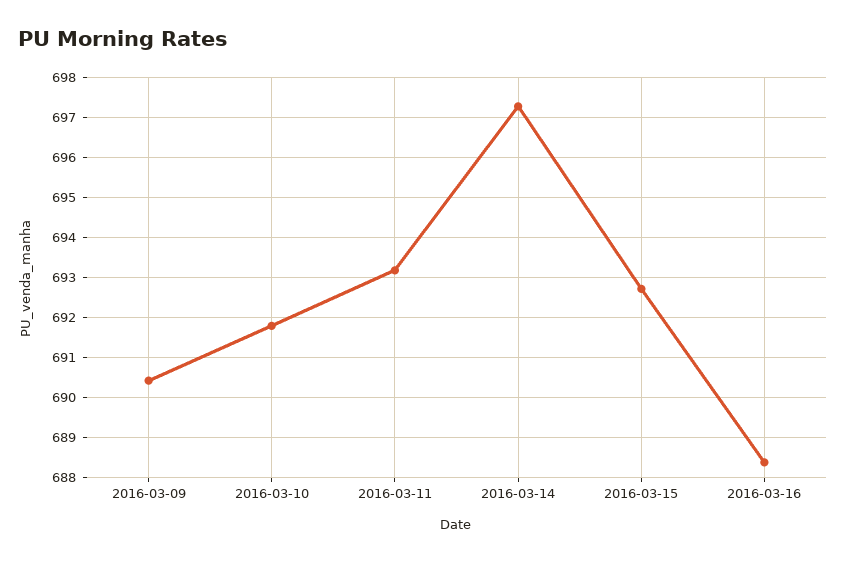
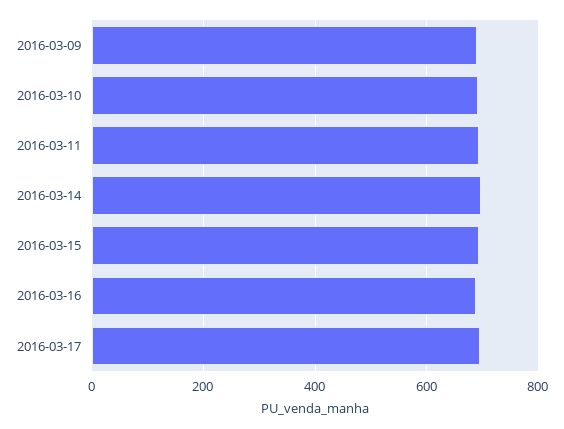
2016-03-17: none -> 700

